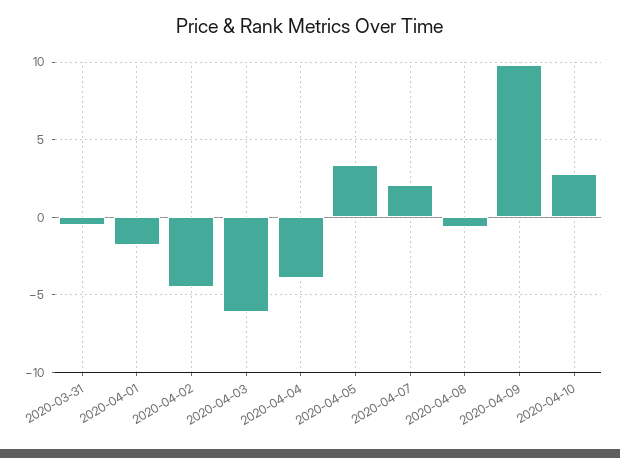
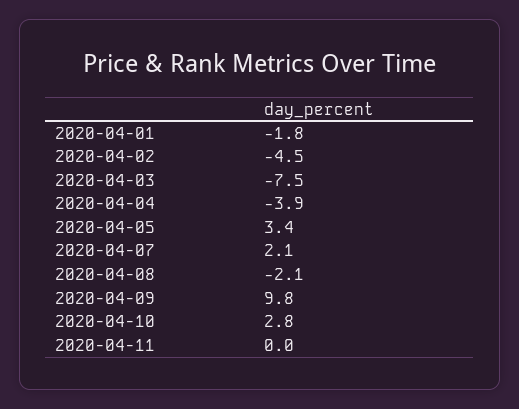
2020-03-31: -0.5 -> none
2020-04-03: -6 -> -7.5
2020-04-08: -0.5 -> -2.1
2020-04-11: none -> 0

